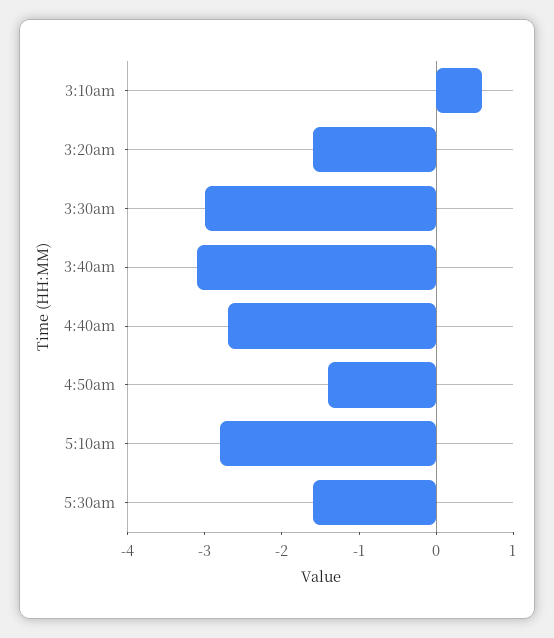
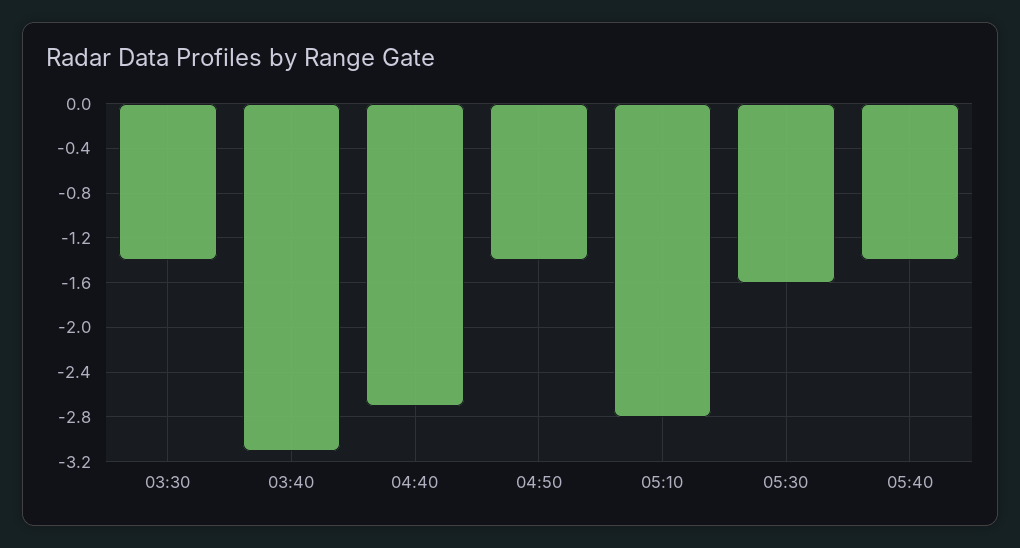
3:10am: 0.5 -> none
3:20am: -1.5 -> none
3:30am: -3 -> -1.4
05:40: none -> -1.4

